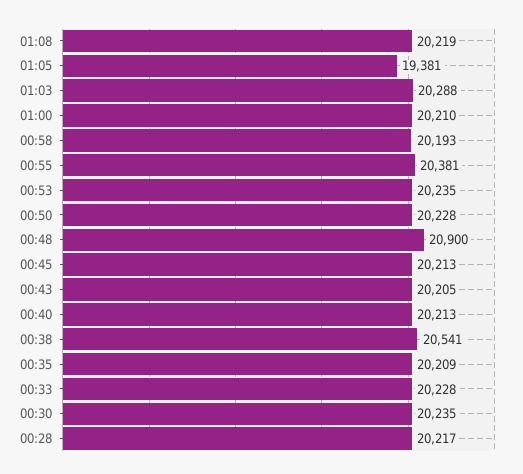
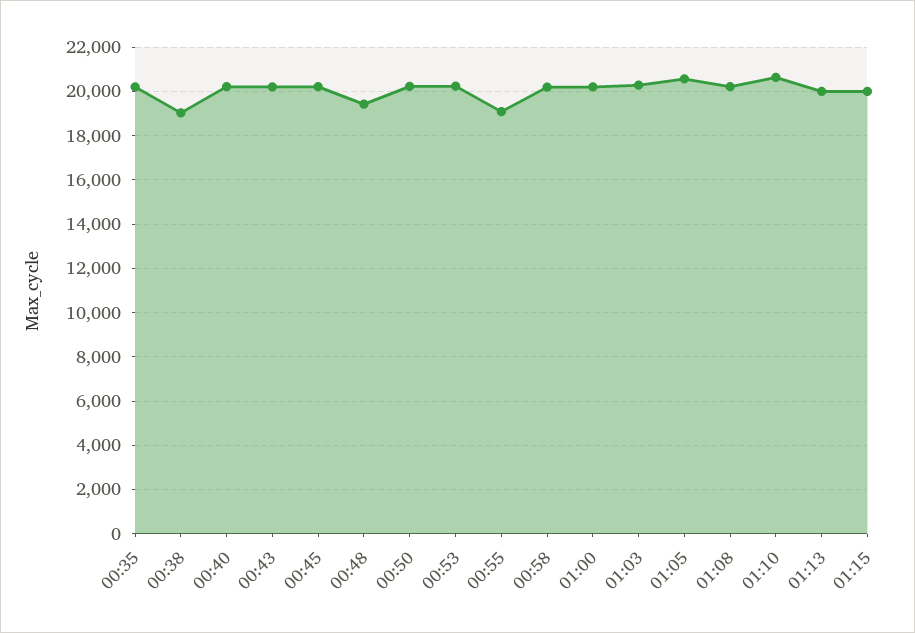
01:05: 19381 -> 20500
00:55: 20381 -> 19000
00:48: 20900 -> 19500
00:38: 20541 -> 19000
00:33: 20228 -> none
00:30: 20235 -> none
00:28: 20217 -> none
01:10: none -> 20500
01:13: none -> 20000
01:15: none -> 20000

